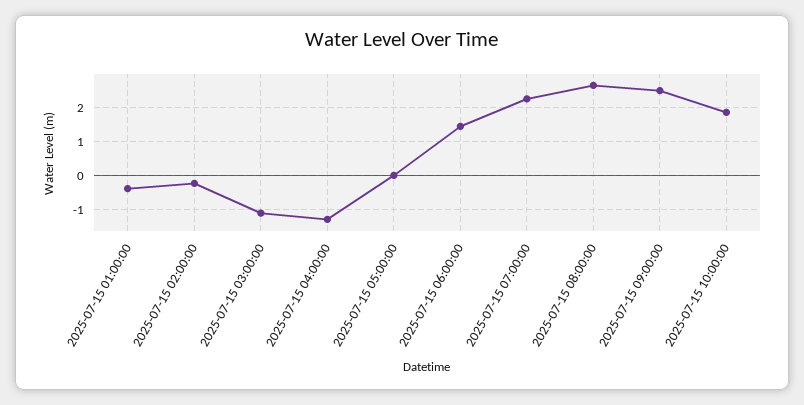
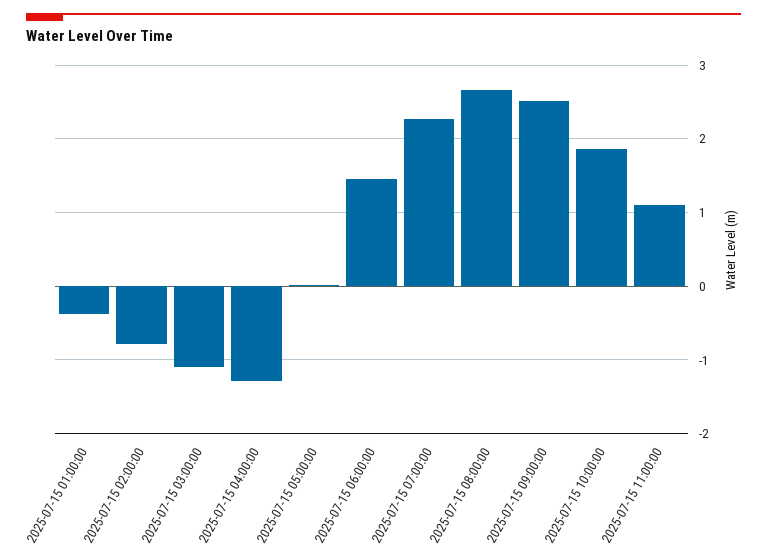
2025-07-15 02:00:00: -0.2 -> -0.8
2025-07-15 11:00:00: none -> 1.1

